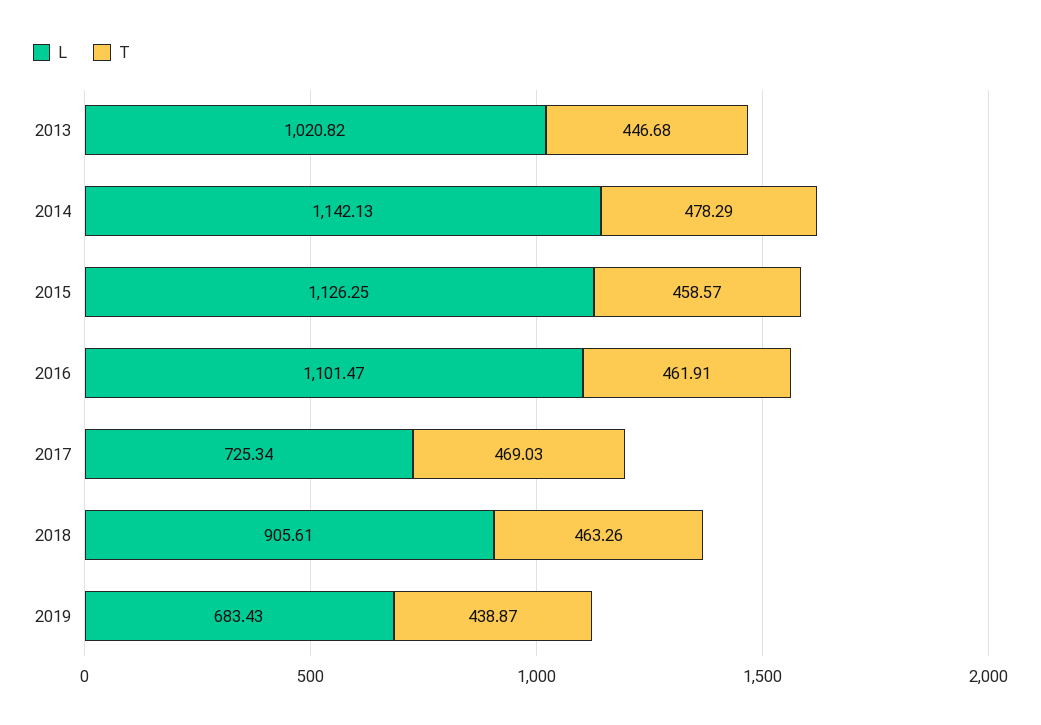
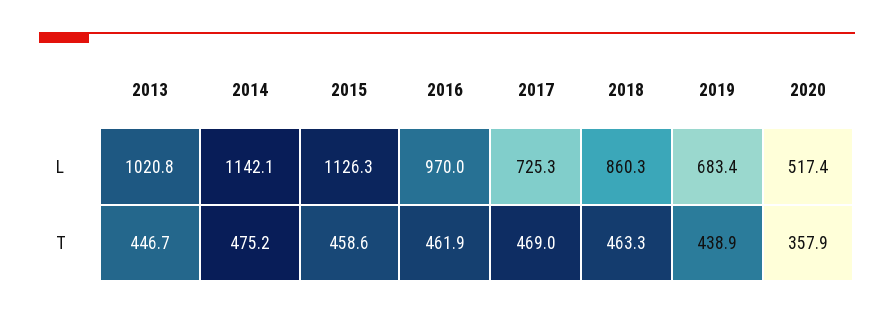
T, 2014: 478.29 -> 475.2
L, 2016: 1101.47 -> 970
L, 2018: 905.61 -> 860.3
L, 2020: none -> 517.4
T, 2020: none -> 357.9

